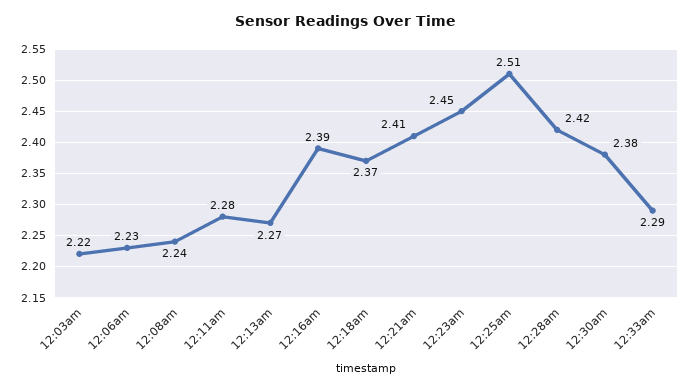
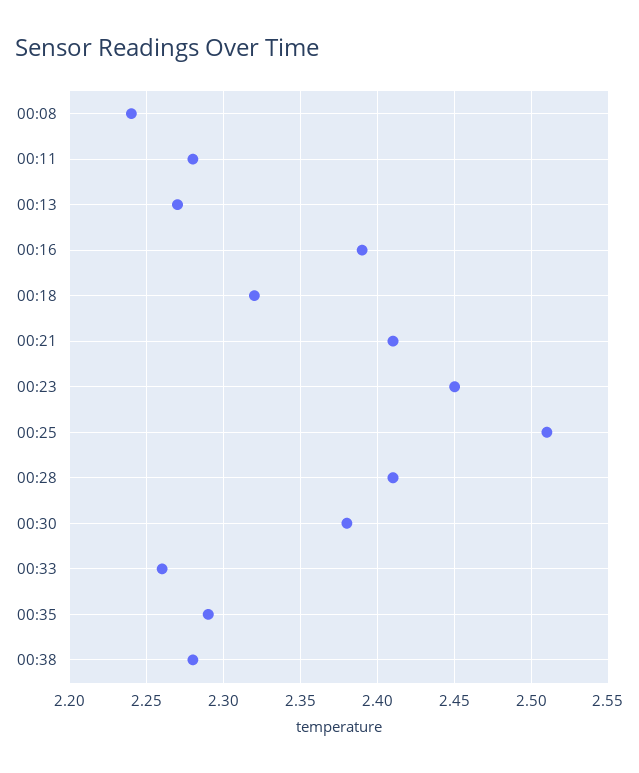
12:03am: 2.22 -> none
12:06am: 2.23 -> none
12:18am: 2.37 -> 2.32
12:28am: 2.42 -> 2.41
12:33am: 2.29 -> 2.26
00:35: none -> 2.29
00:38: none -> 2.28

